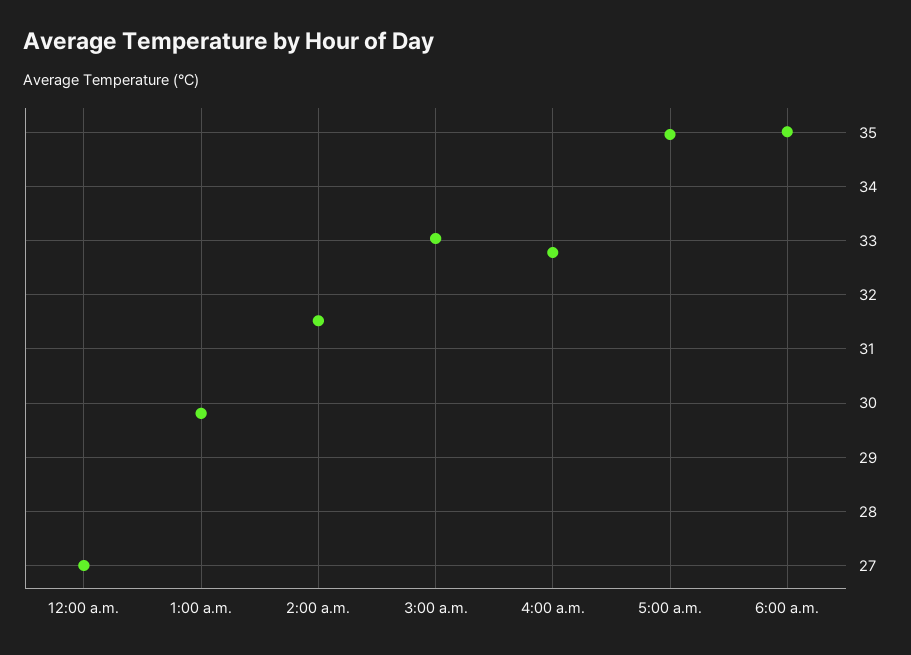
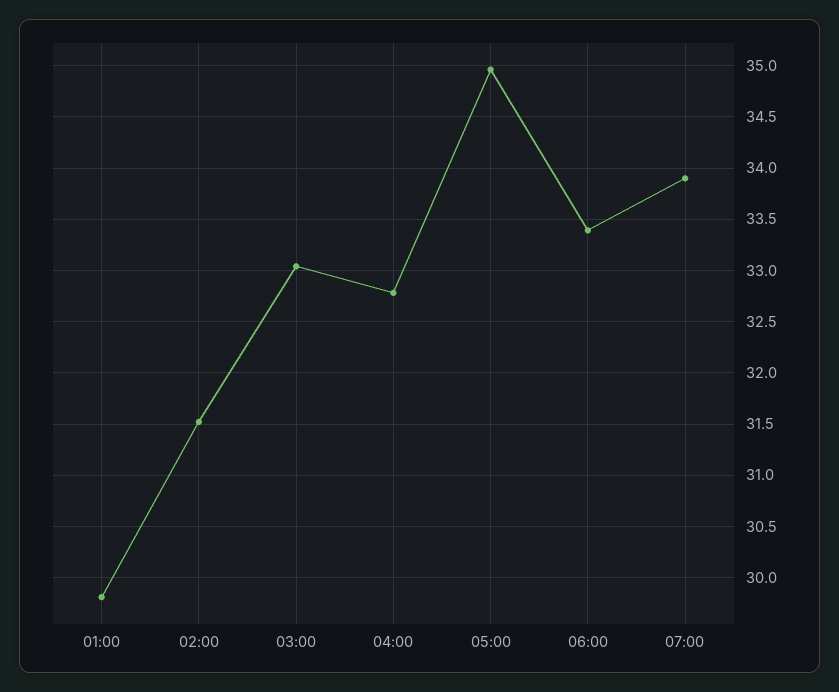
12:00 a.m.: 27 -> none
6:00 a.m.: 35 -> 33.4
07:00: none -> 33.9

